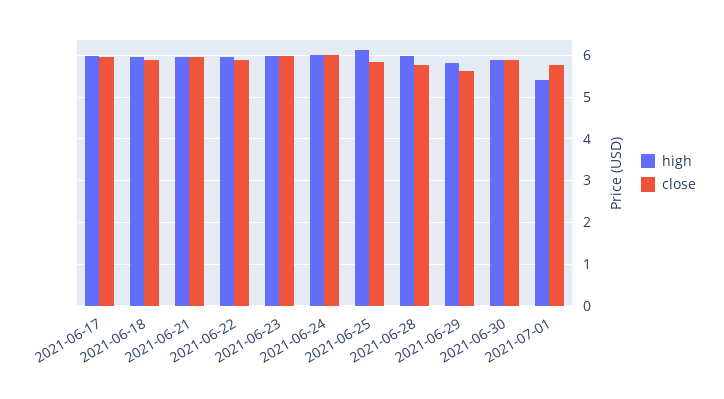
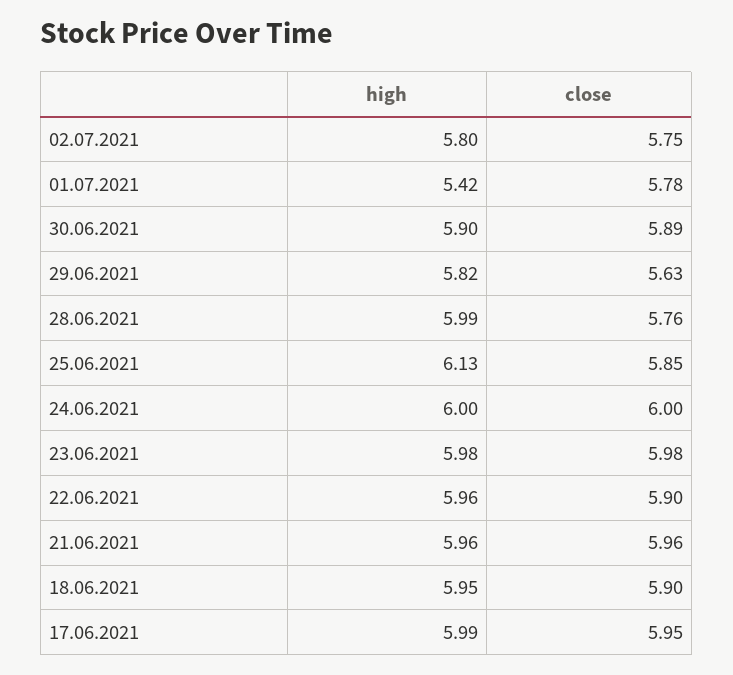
high, 02.07.2021: none -> 5.8
close, 02.07.2021: none -> 5.75

